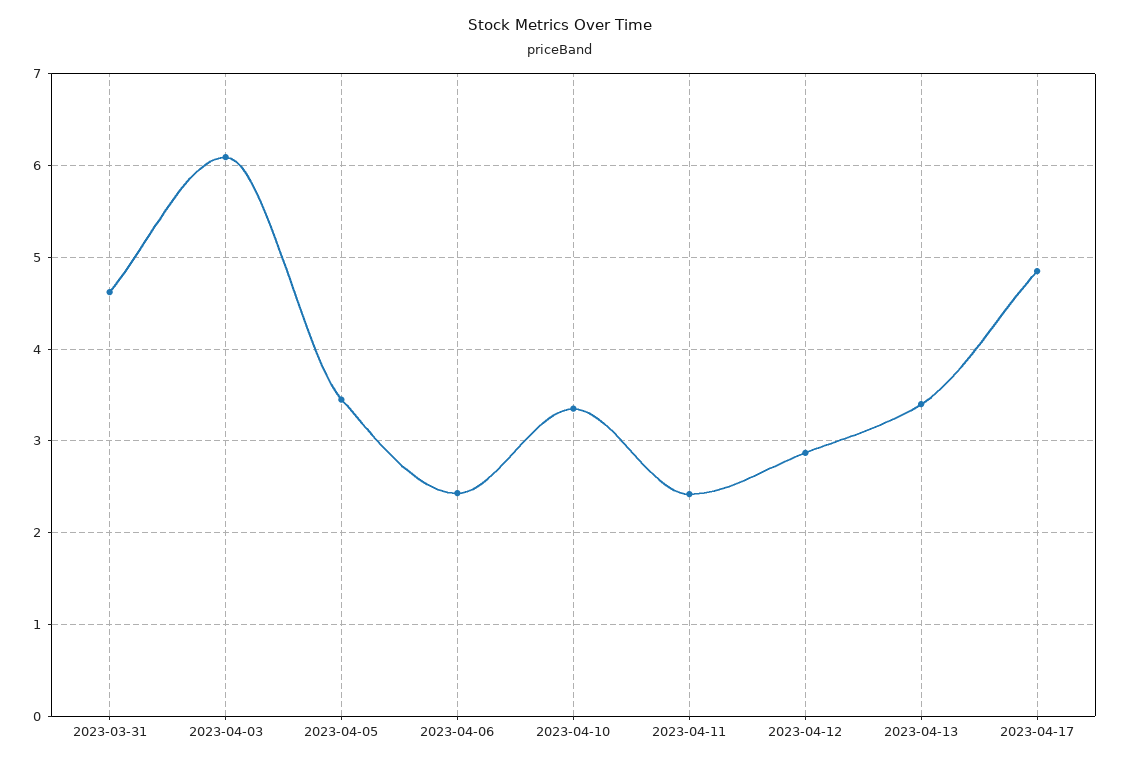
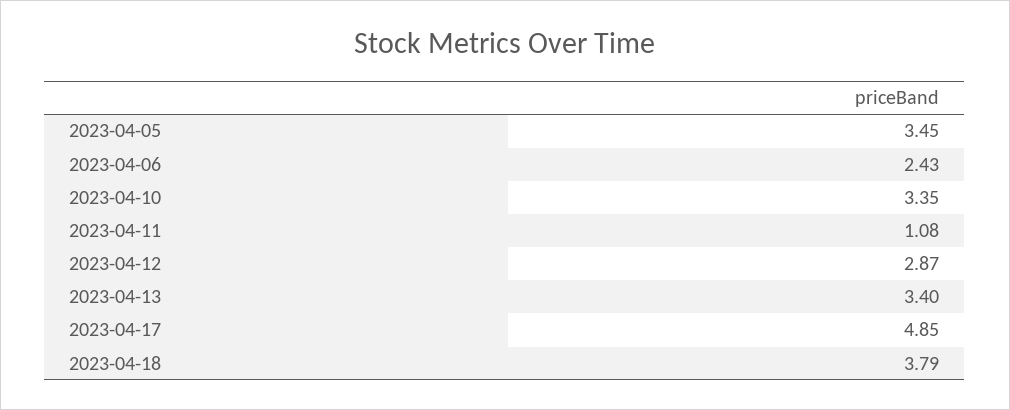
2023-03-31: 4.6 -> none
2023-04-03: 6.1 -> none
2023-04-11: 2.4 -> 1.08
2023-04-18: none -> 3.79

